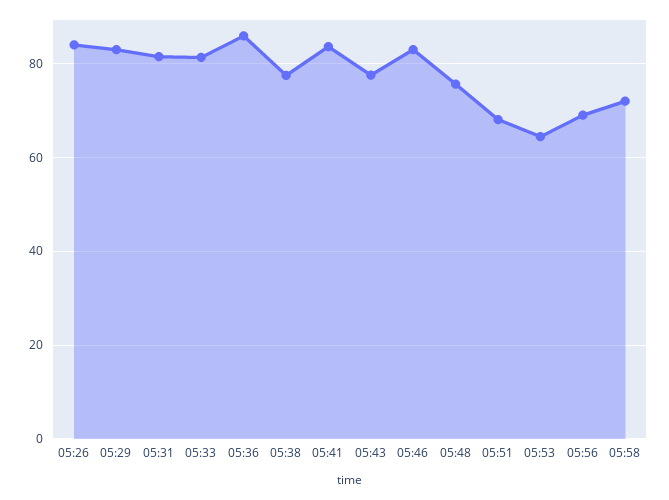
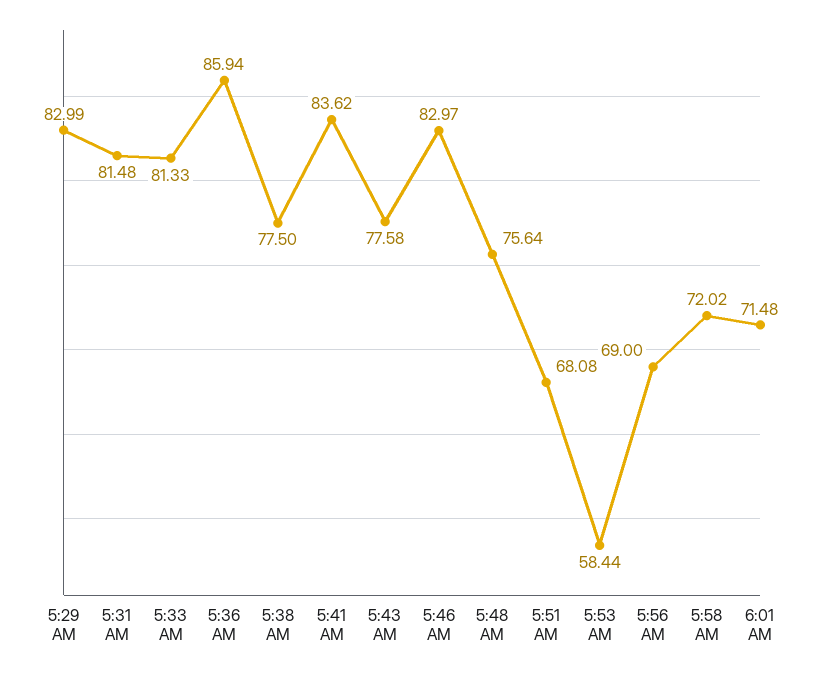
05:26: 84 -> none
05:53: 64 -> 58.44
6:01 AM: none -> 71.48

